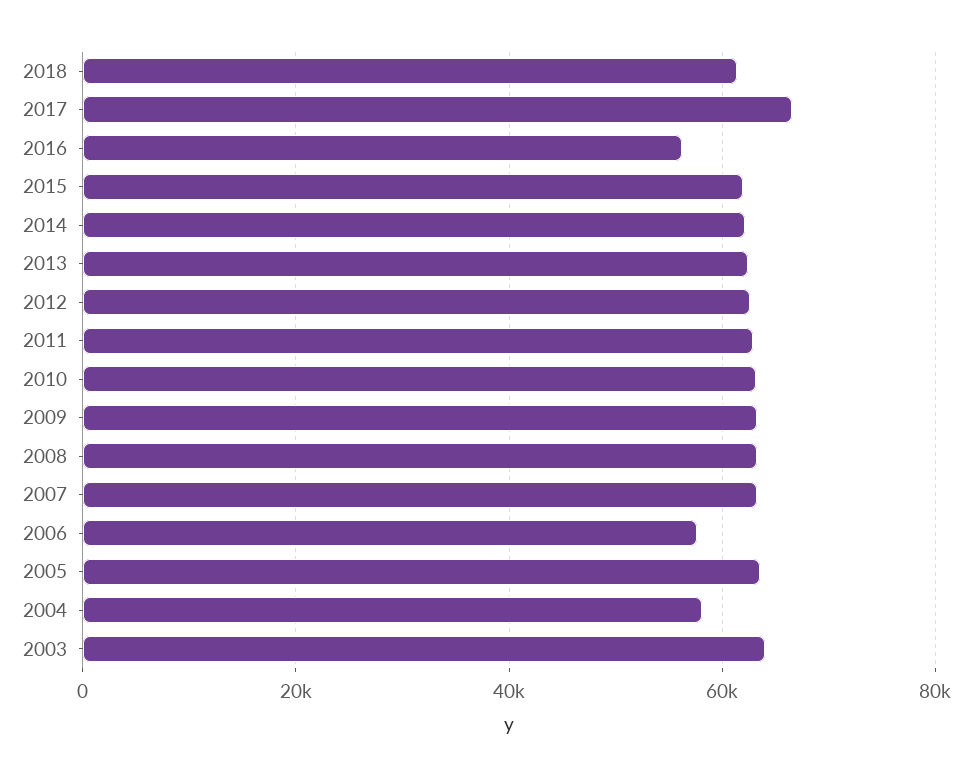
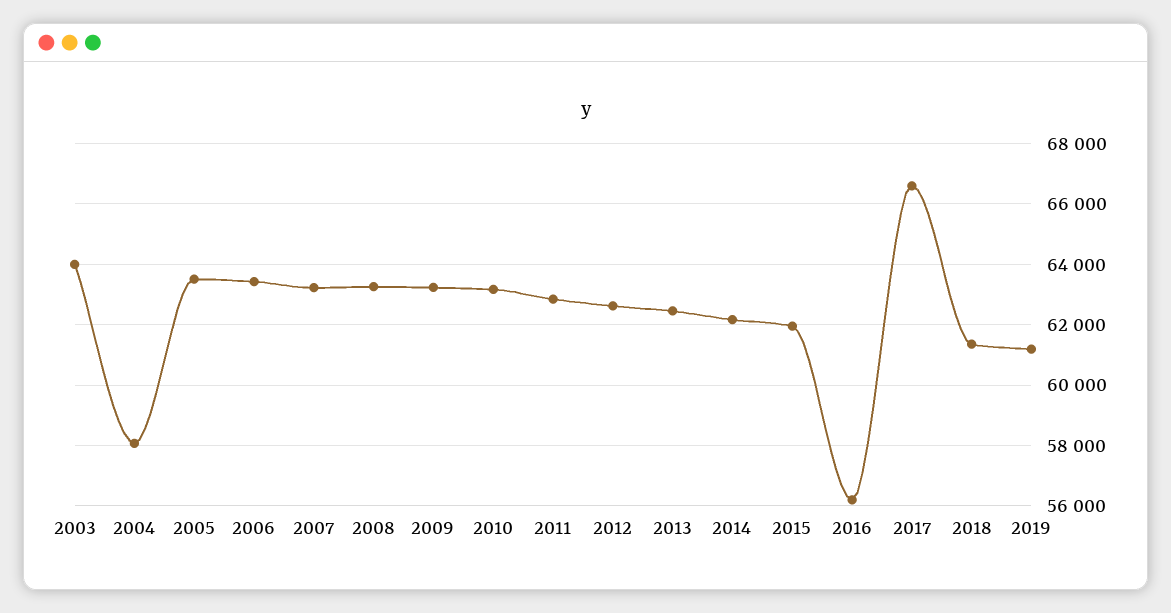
2006: 58000 -> 63400
2019: none -> 61200

